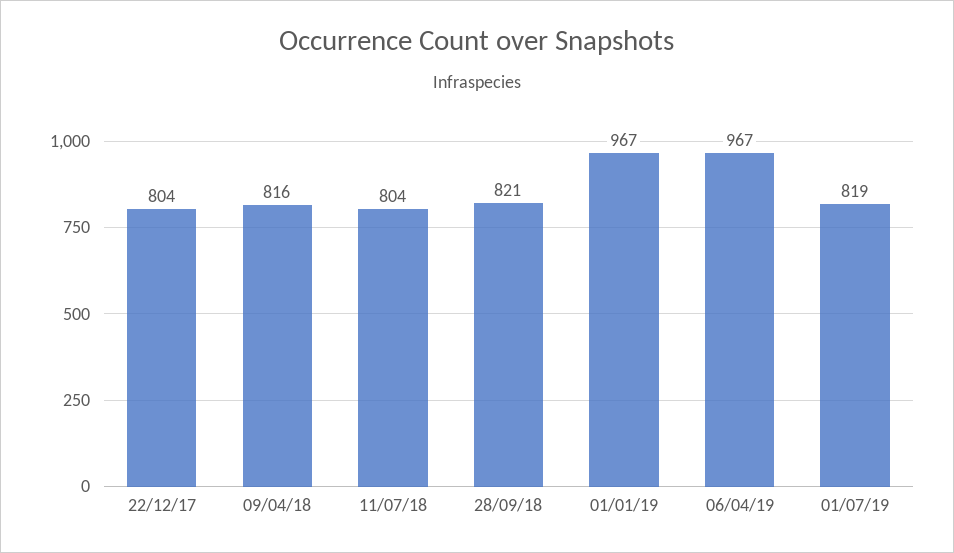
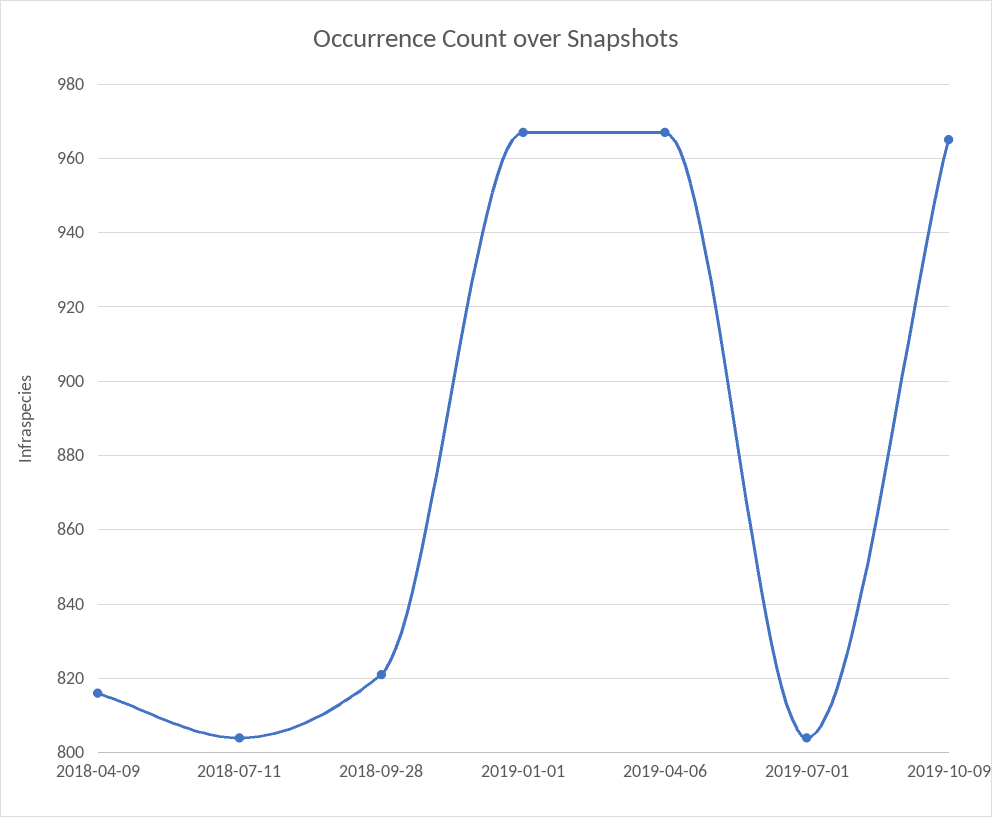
22/12/17: 804 -> none
01/07/19: 819 -> 805
2019-10-09: none -> 965

